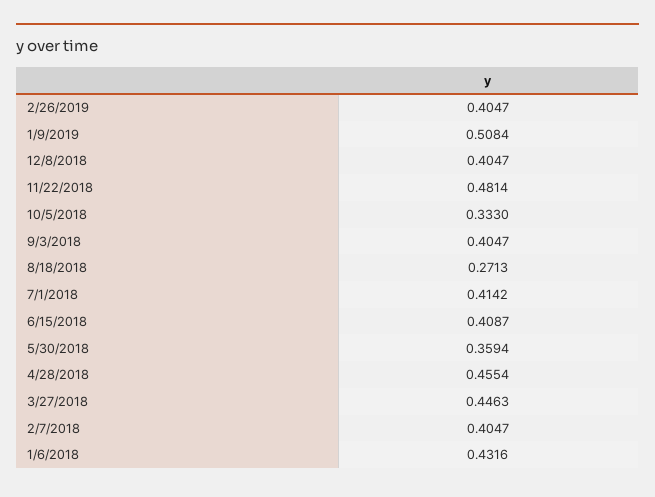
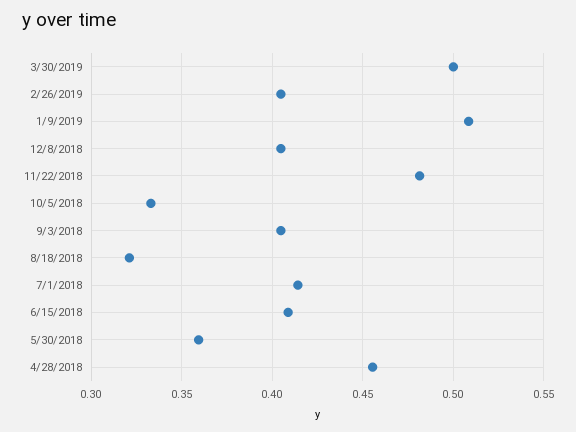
8/18/2018: 0.2713 -> 0.32
3/27/2018: 0.4463 -> none
2/7/2018: 0.4047 -> none
1/6/2018: 0.4316 -> none
3/30/2019: none -> 0.5

